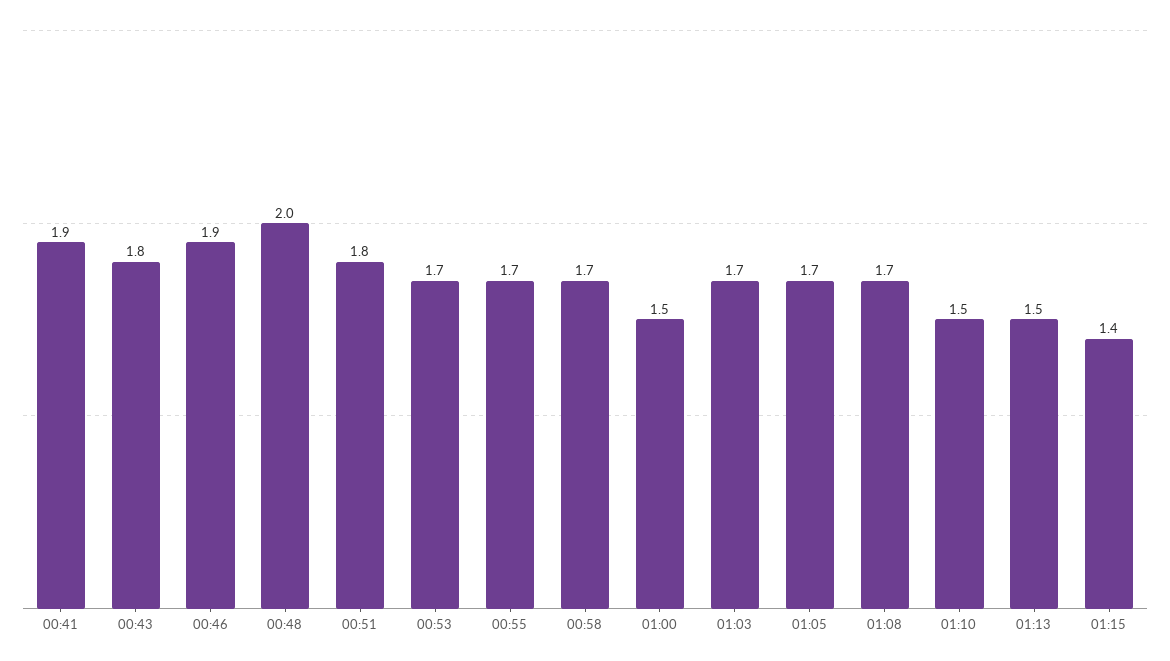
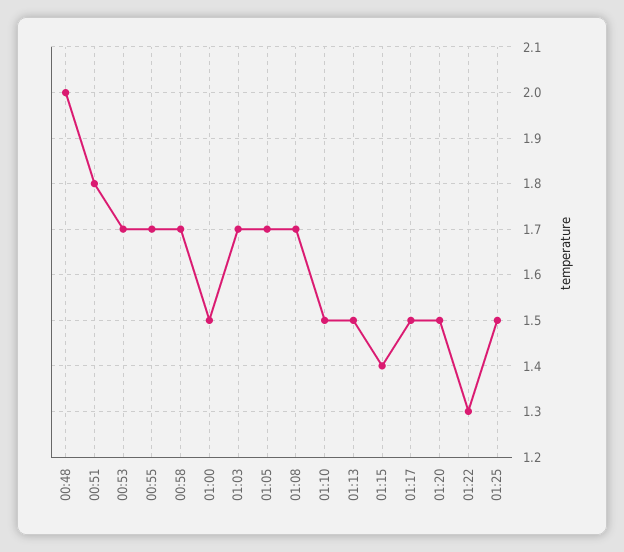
00:41: 1.9 -> none
00:43: 1.8 -> none
00:46: 1.9 -> none
01:17: none -> 1.5
01:20: none -> 1.5
01:22: none -> 1.3
01:25: none -> 1.5

